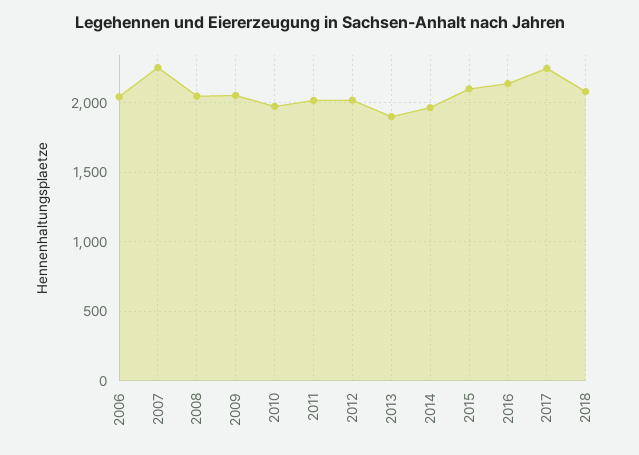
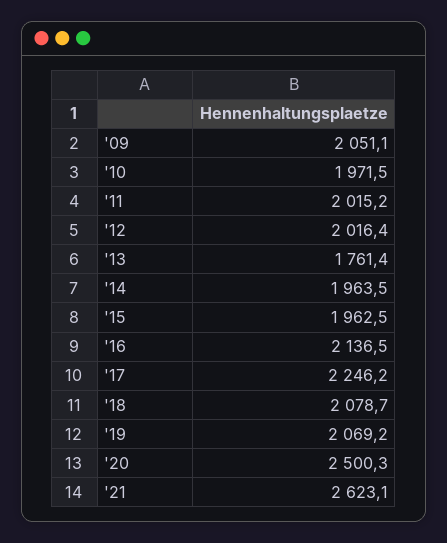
2006: 2050 -> none
2007: 2250 -> none
2008: 2050 -> none
2013: 1900 -> 1761.4
2015: 2100 -> 1962.5
'19: none -> 2069.2
'20: none -> 2500.3
'21: none -> 2623.1

